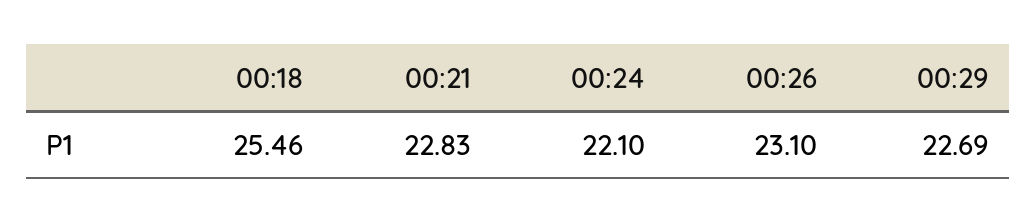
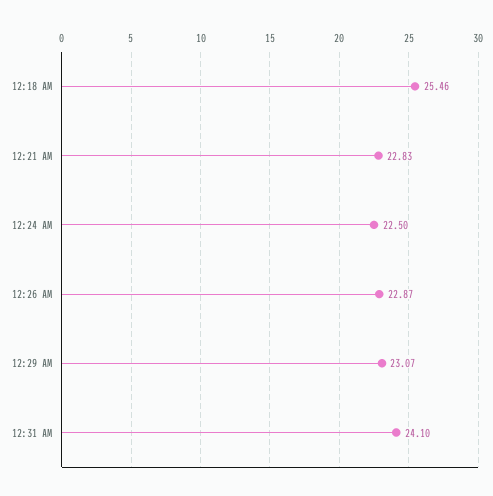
00:24: 22.1 -> 22.5
00:26: 23.1 -> 22.87
00:29: 22.69 -> 23.07
12:31 AM: none -> 24.1

